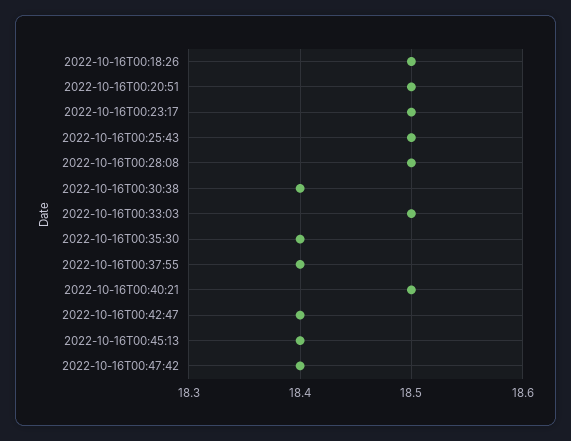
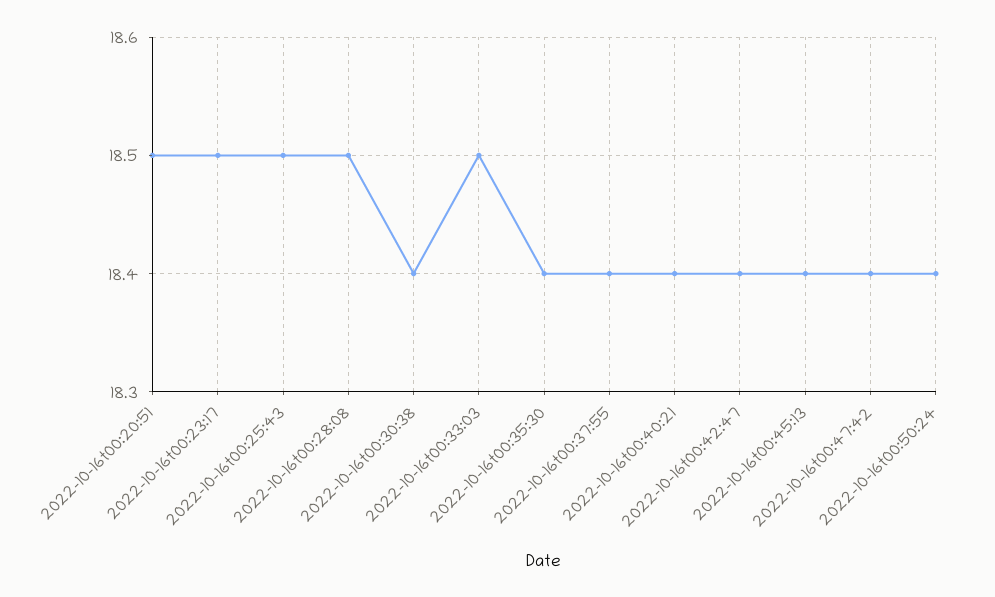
2022-10-16T00:18:26: 18.5 -> none
2022-10-16T00:40:21: 18.5 -> 18.4
2022-10-16t00:50:24: none -> 18.4

